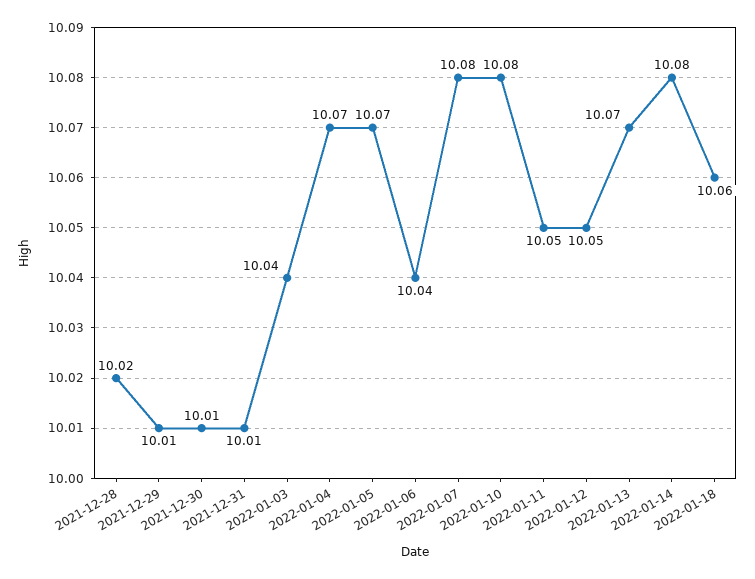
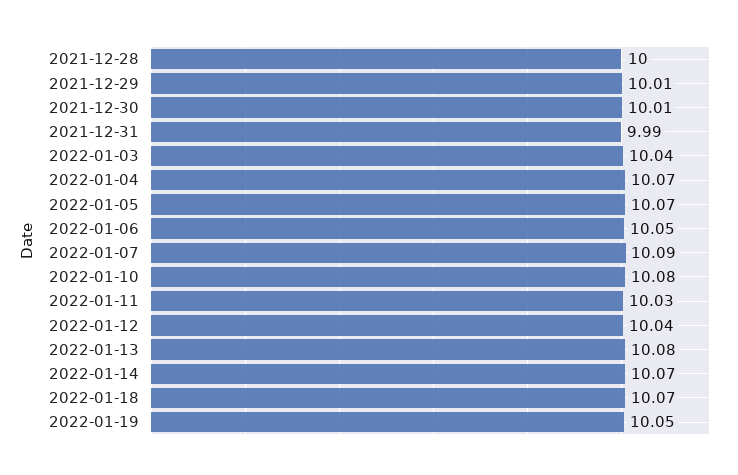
2021-12-28: 10.02 -> 10
2021-12-31: 10.01 -> 9.99
2022-01-06: 10.04 -> 10.05
2022-01-07: 10.08 -> 10.09
2022-01-11: 10.05 -> 10.03
2022-01-12: 10.05 -> 10.04
2022-01-13: 10.07 -> 10.08
2022-01-14: 10.08 -> 10.07
2022-01-18: 10.06 -> 10.07
2022-01-19: none -> 10.05

